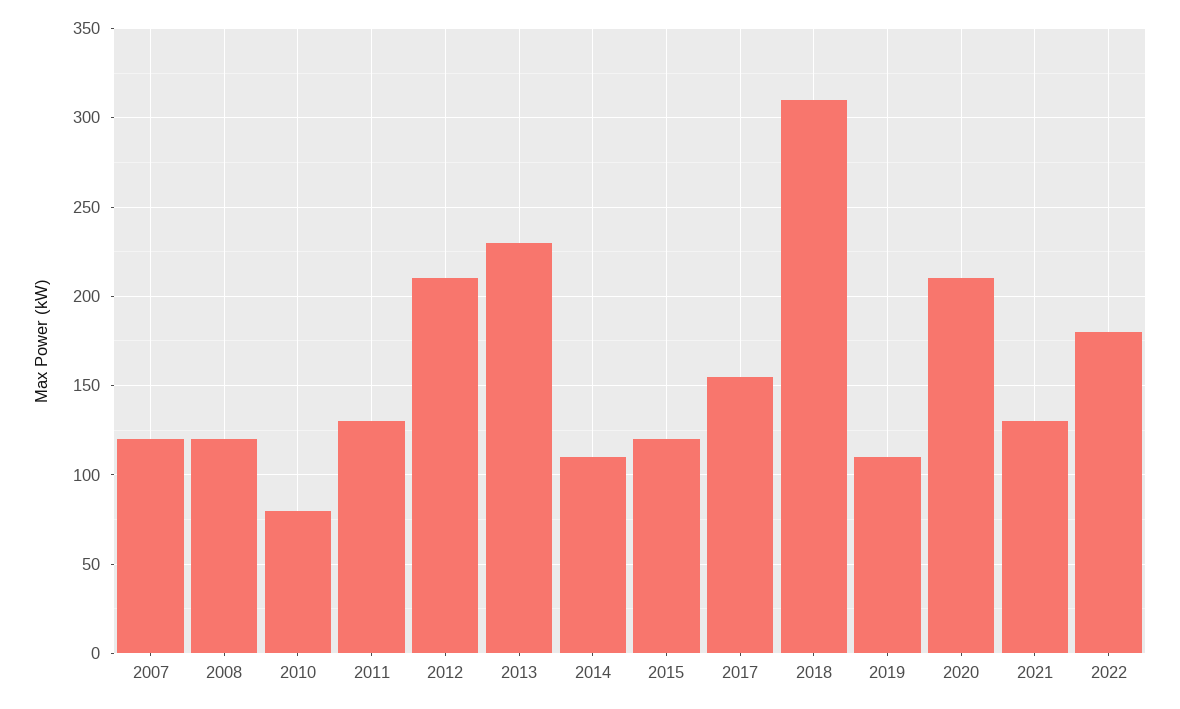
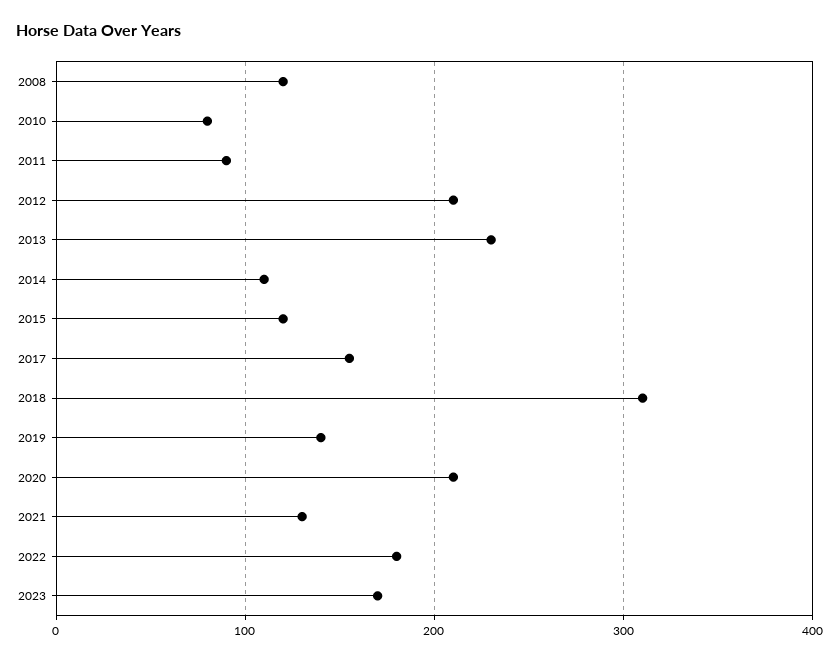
2007: 120 -> none
2011: 130 -> 90
2019: 110 -> 140
2023: none -> 170

